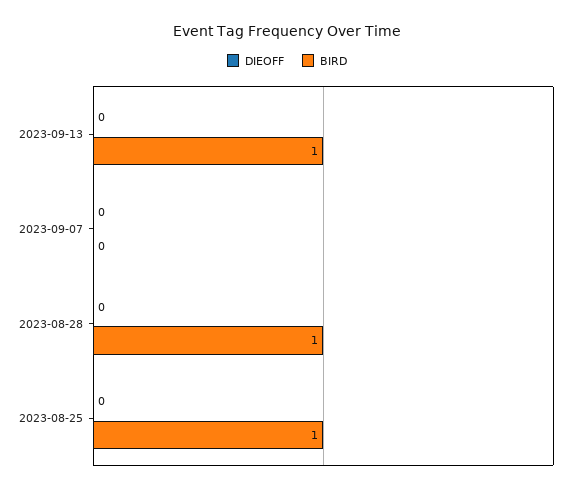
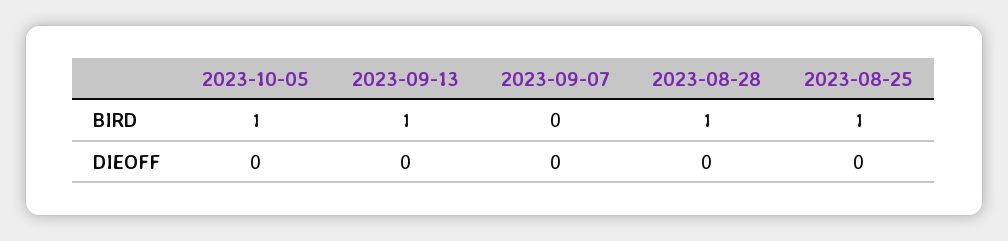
BIRD, 2023-10-05: none -> 1
DIEOFF, 2023-10-05: none -> 0

